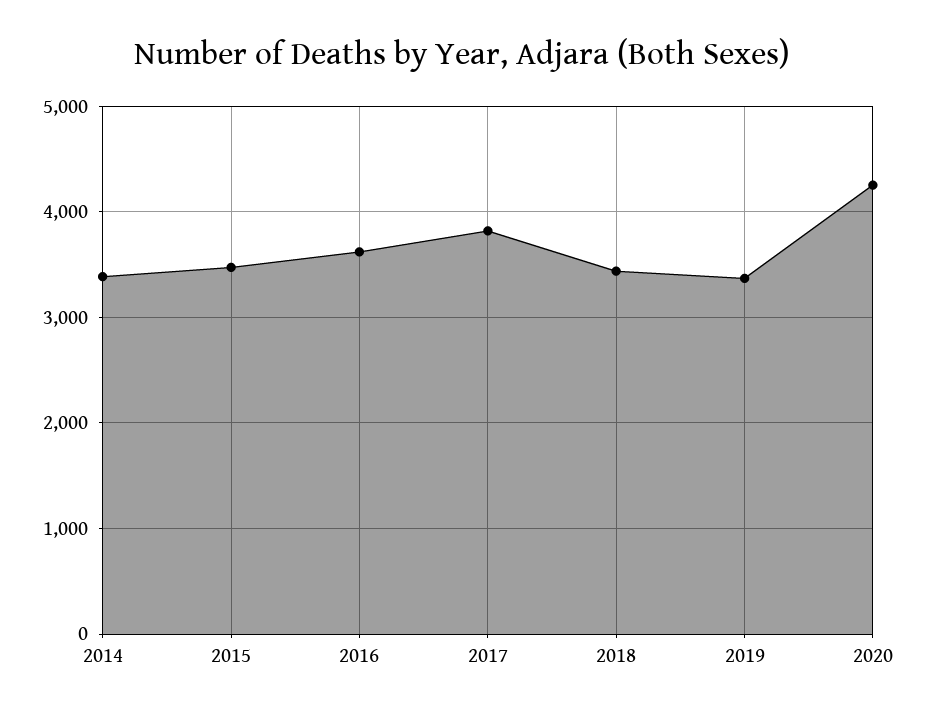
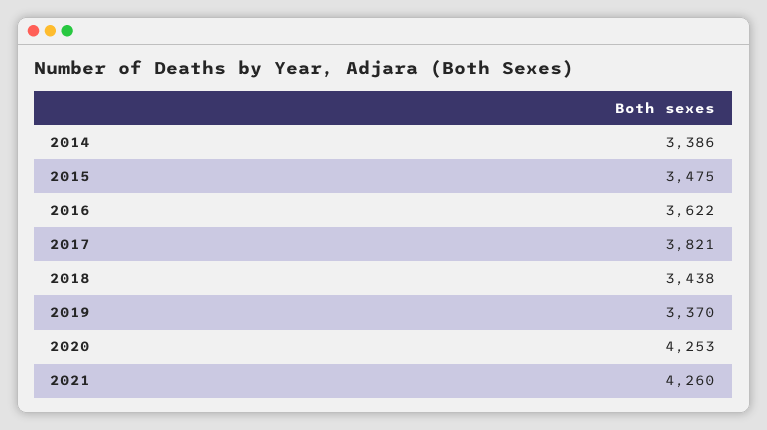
2021: none -> 4260

